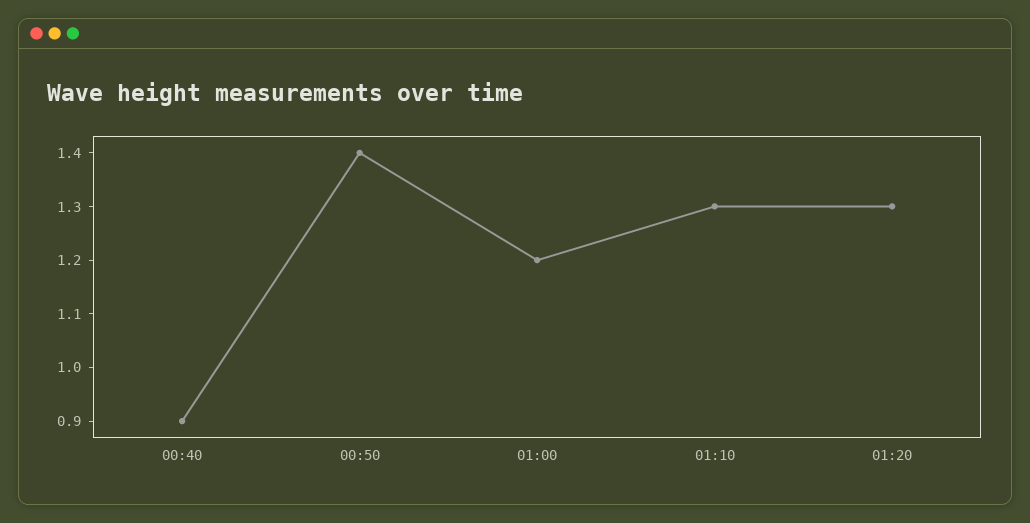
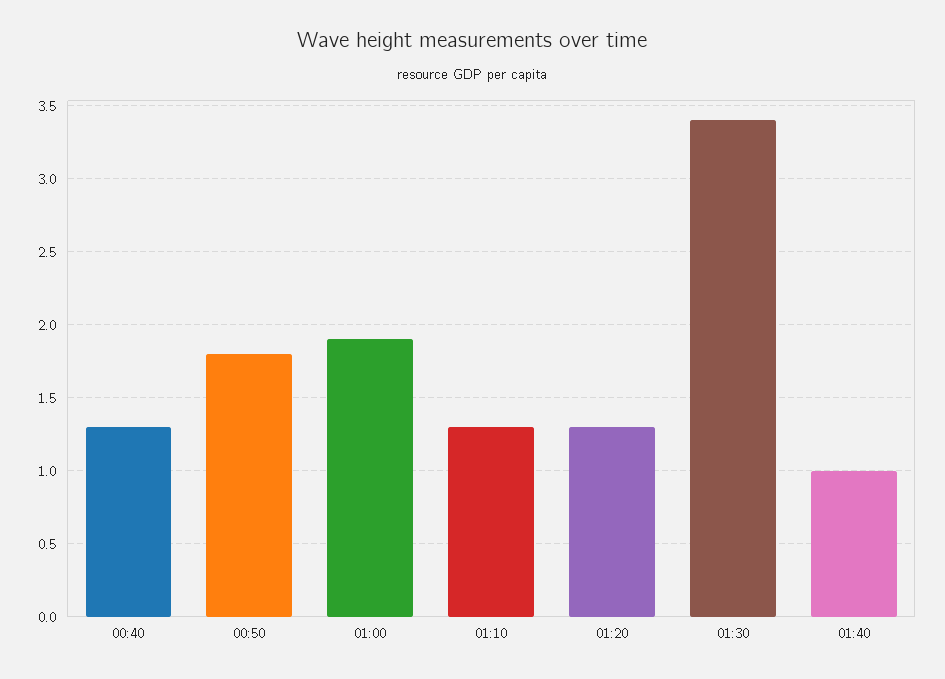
00:40: 0.9 -> 1.3
00:50: 1.4 -> 1.8
01:00: 1.2 -> 1.9
01:30: none -> 3.4
01:40: none -> 1

